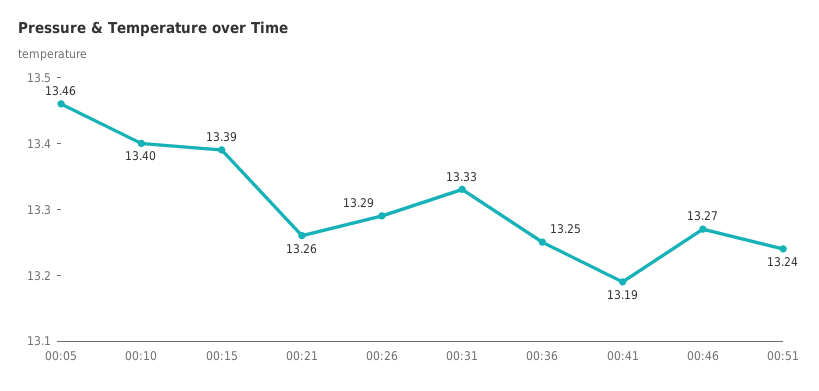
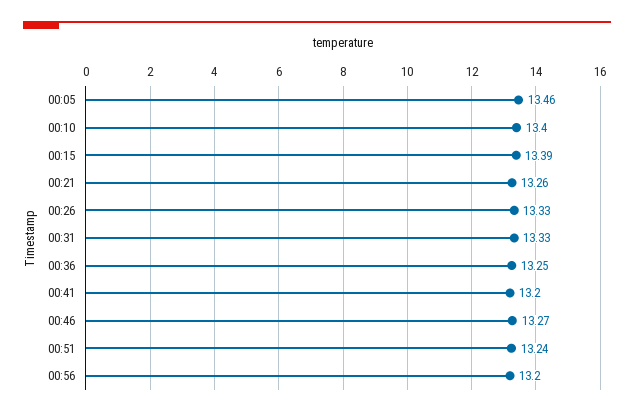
00:26: 13.29 -> 13.33
00:41: 13.19 -> 13.2
00:56: none -> 13.2

